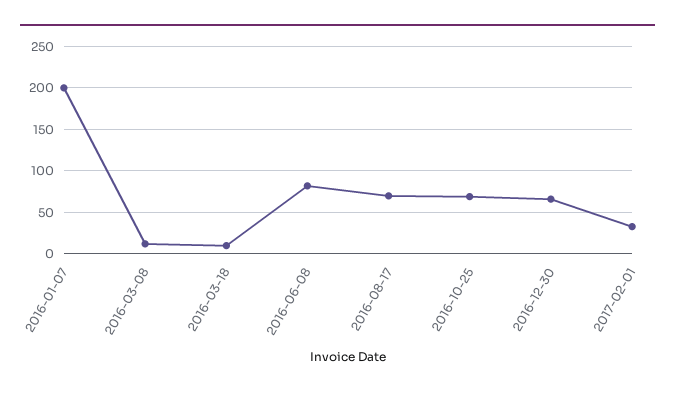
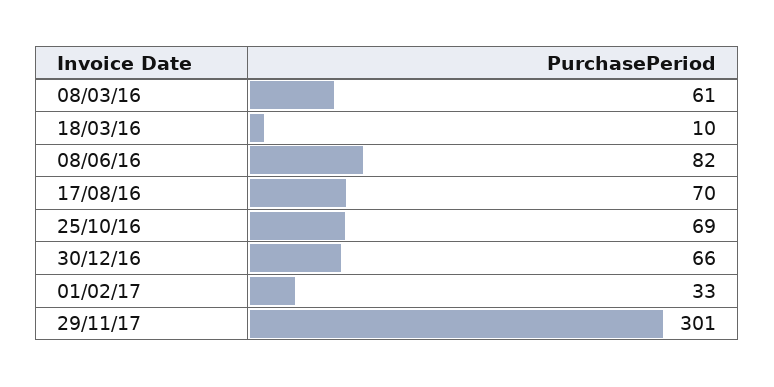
2016-01-07: 200 -> none
2016-03-08: 10 -> 61
29/11/17: none -> 301

